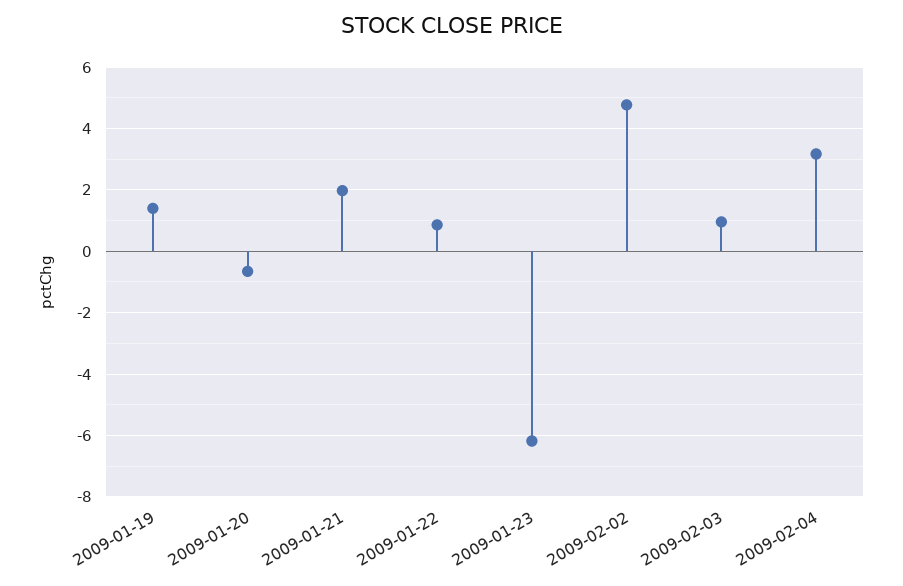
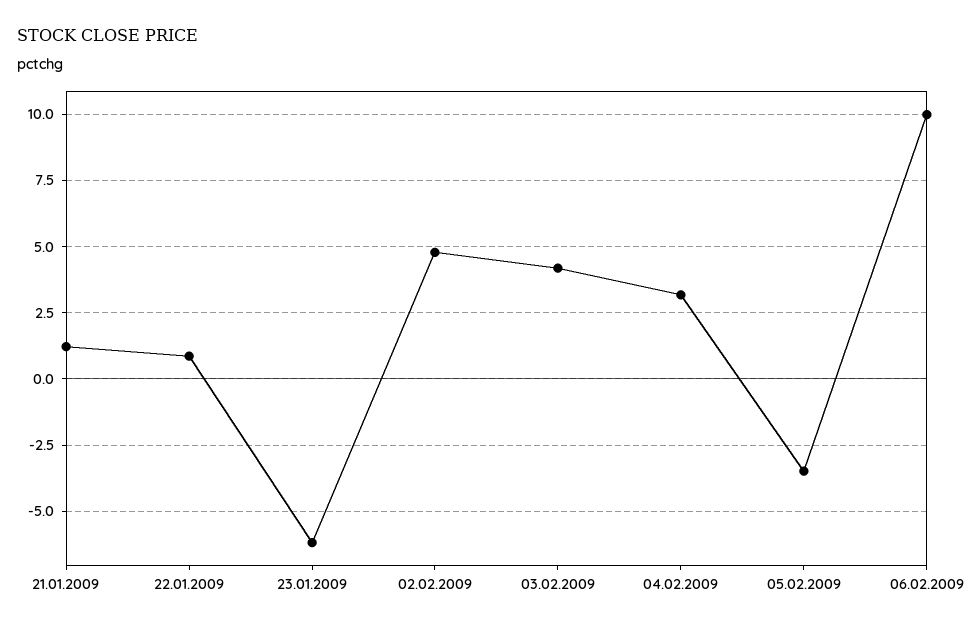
2009-01-19: 1.4 -> none
2009-01-20: -0.6 -> none
2009-01-21: 2 -> 1.25
2009-02-03: 1 -> 4.25
05.02.2009: none -> -3.5
06.02.2009: none -> 10

